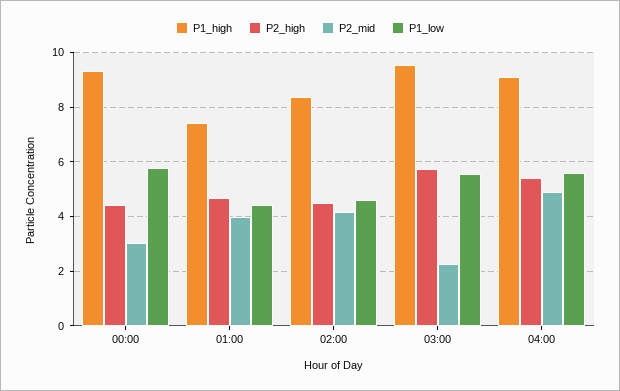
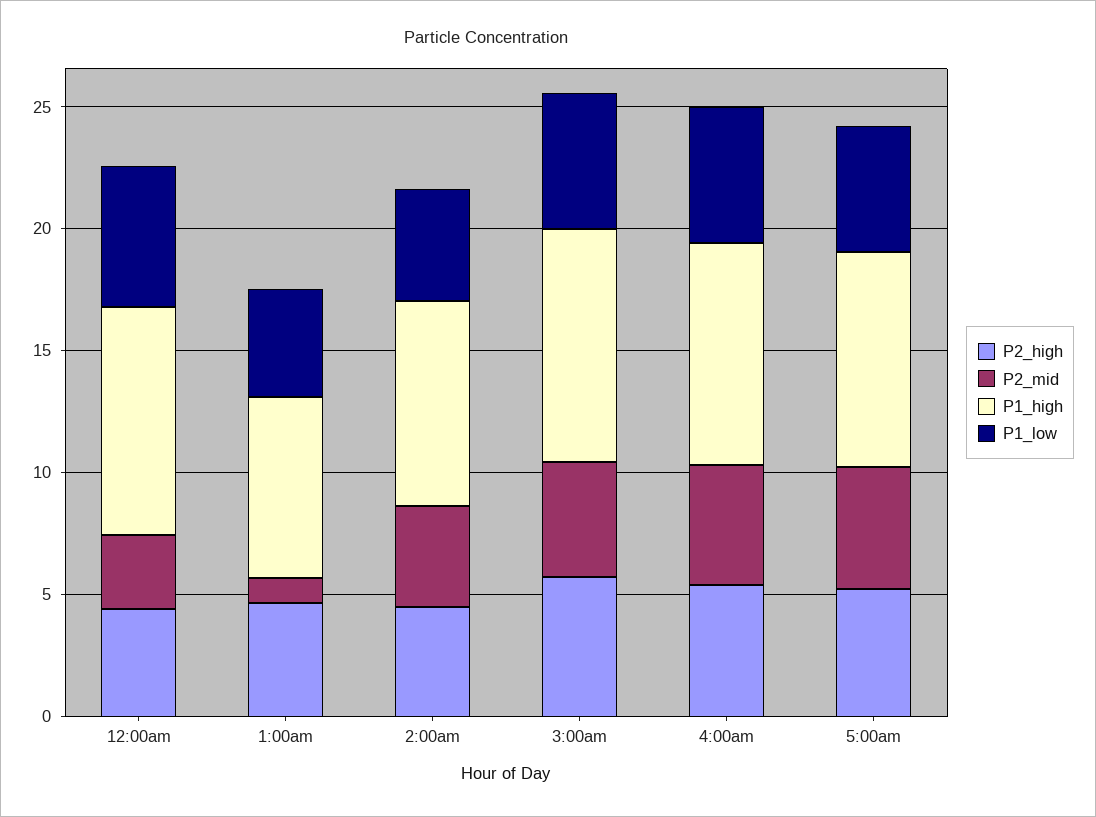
P2_mid, 01:00: 4 -> 1
P2_mid, 03:00: 2.25 -> 5
P2_high, 5:00am: none -> 5
P2_mid, 5:00am: none -> 5
P1_high, 5:00am: none -> 9
P1_low, 5:00am: none -> 5

